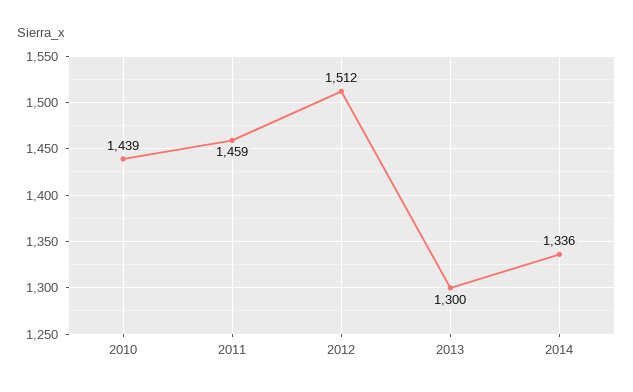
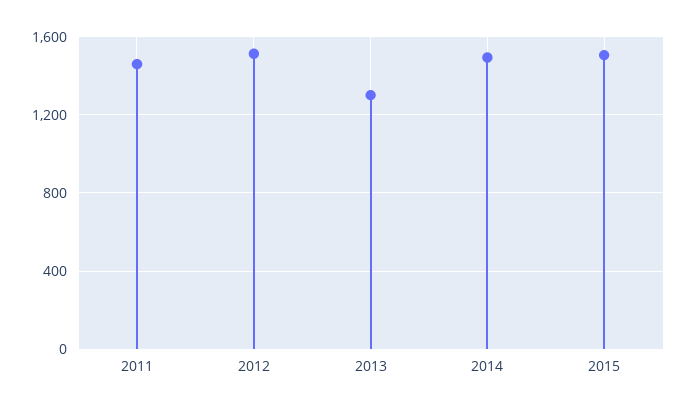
2010: 1439 -> none
2014: 1336 -> 1500
2015: none -> 1500

